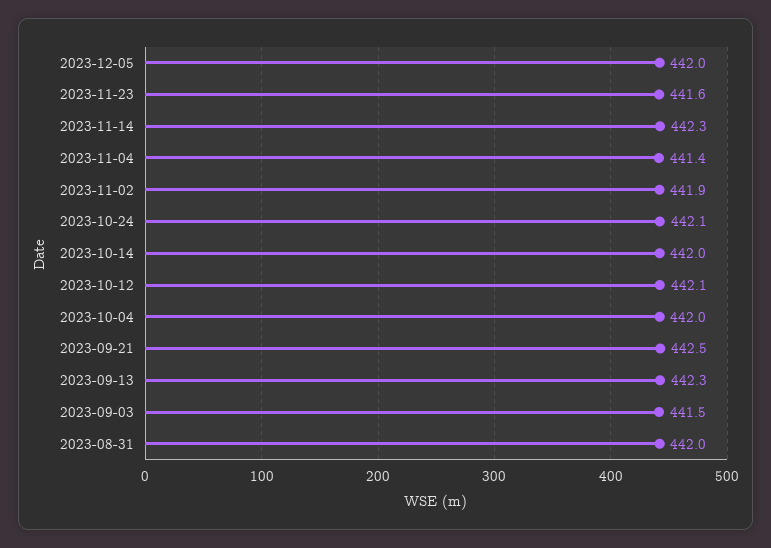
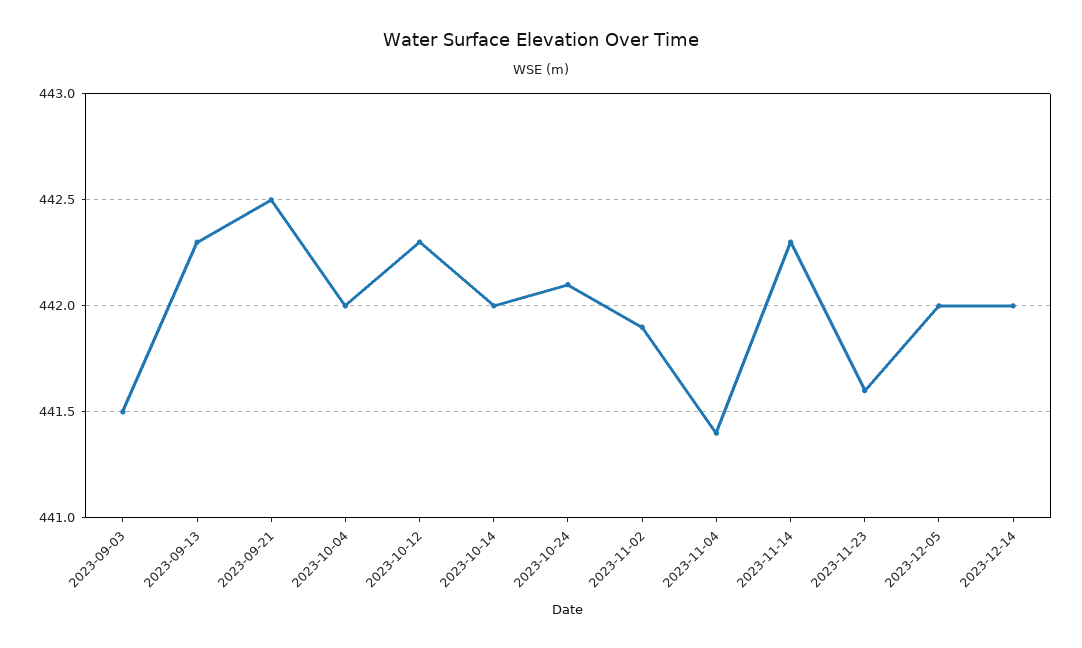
2023-10-12: 442.1 -> 442.3
2023-08-31: 442 -> none
2023-12-14: none -> 442

